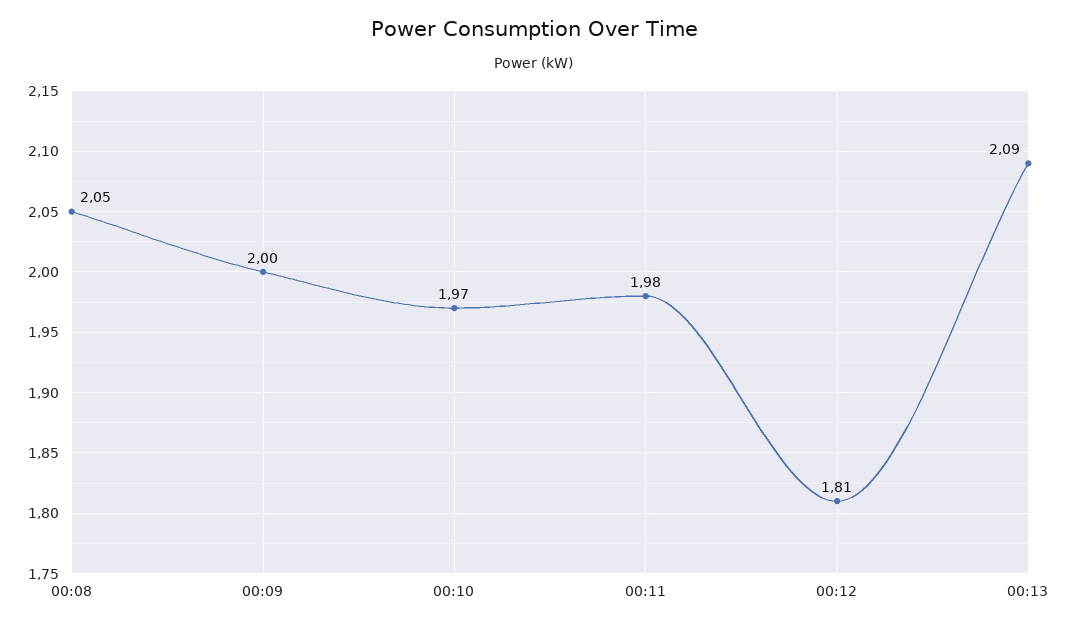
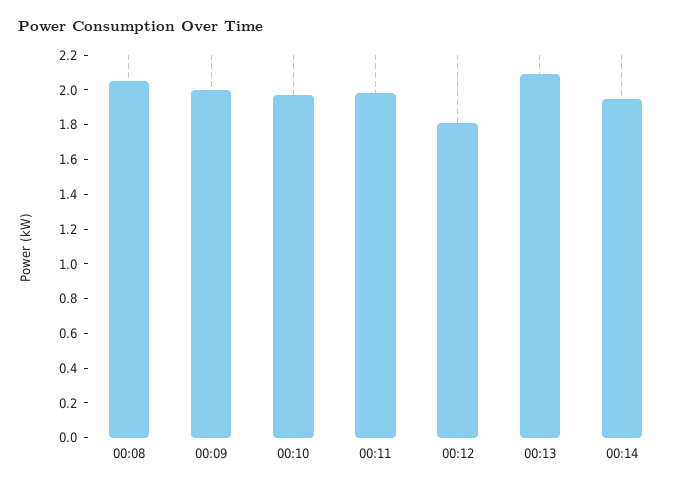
00:14: none -> 1.95

